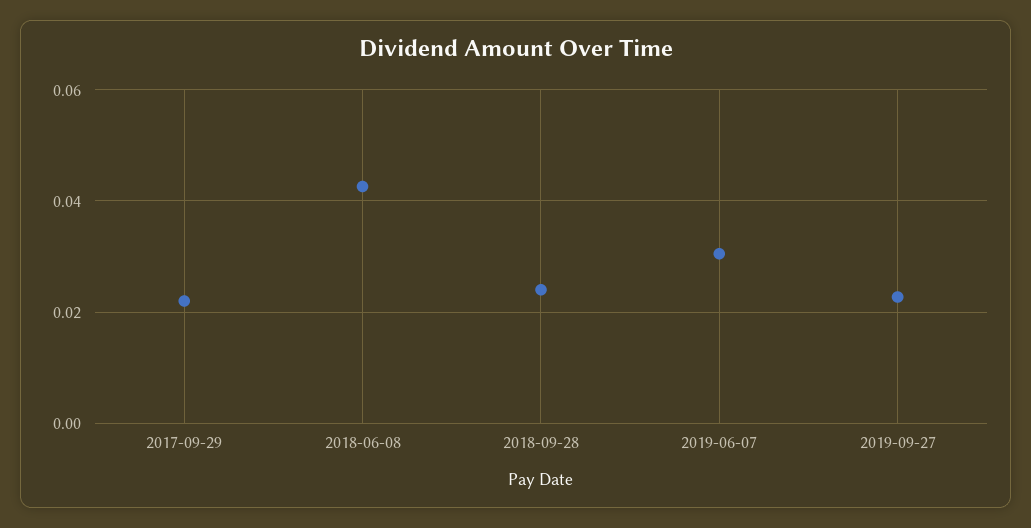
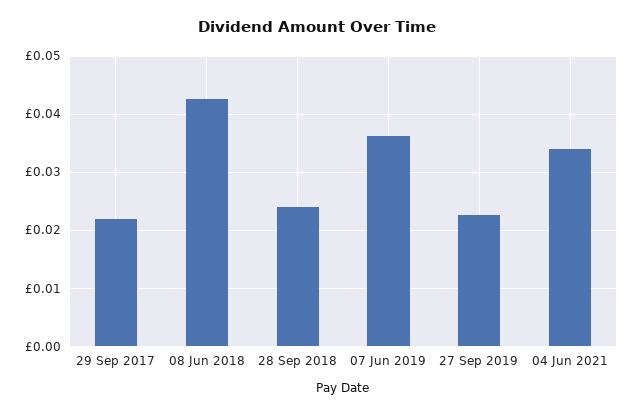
2019-06-07: 0.03 -> 0.036
04 Jun 2021: none -> 0.034

